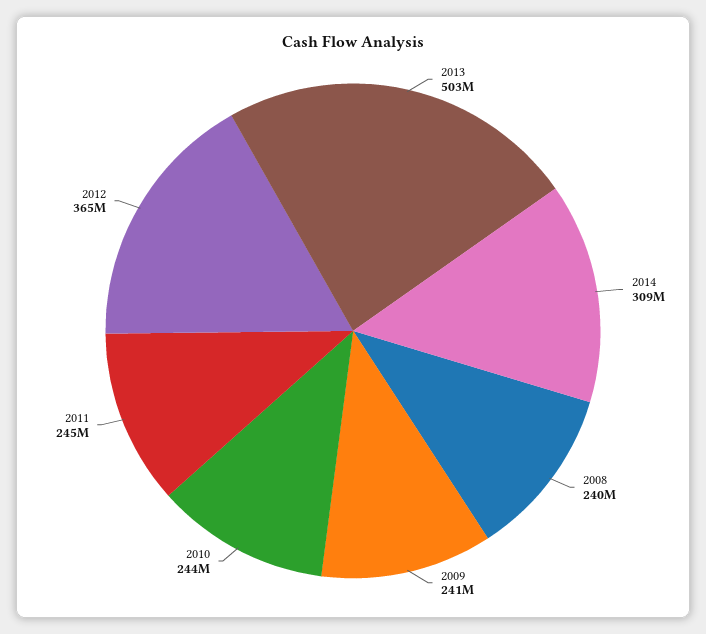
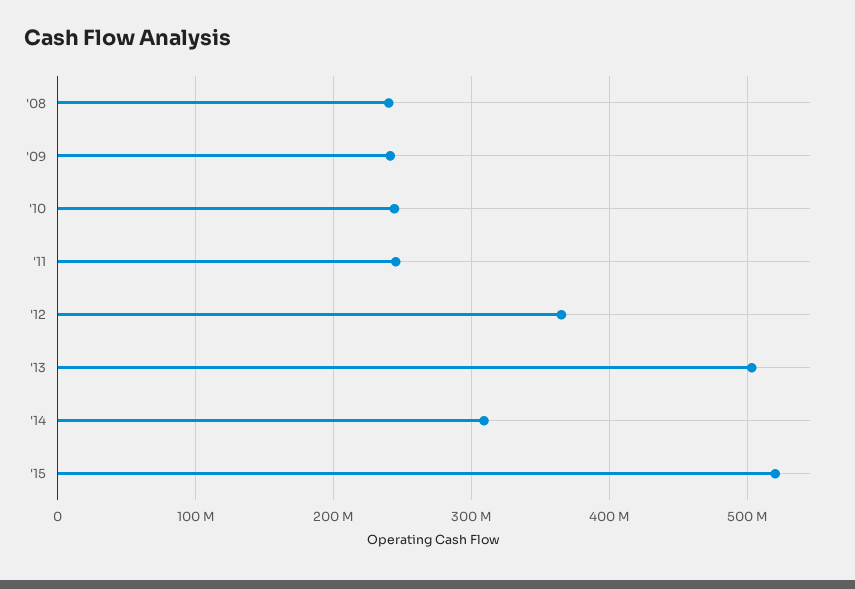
'15: none -> 520000000

